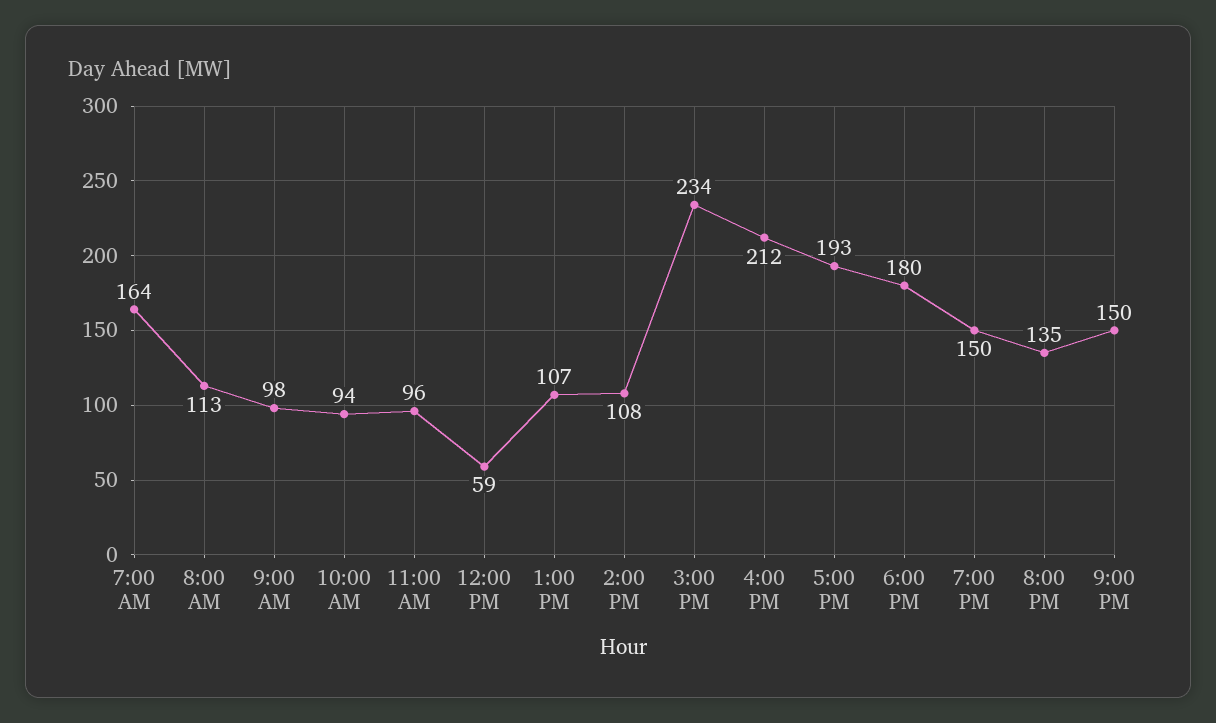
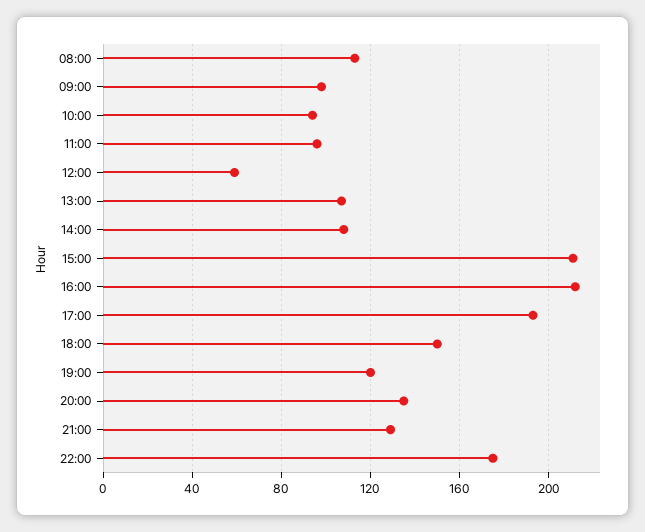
7:00 AM: 164 -> none
3:00 PM: 234 -> 210
6:00 PM: 180 -> 150
7:00 PM: 150 -> 120
9:00 PM: 150 -> 130
22:00: none -> 175

